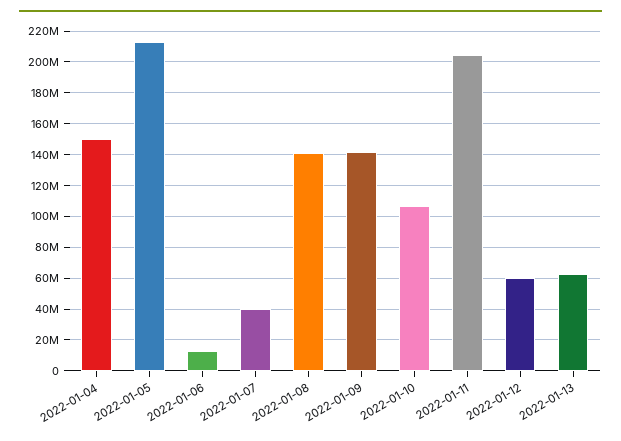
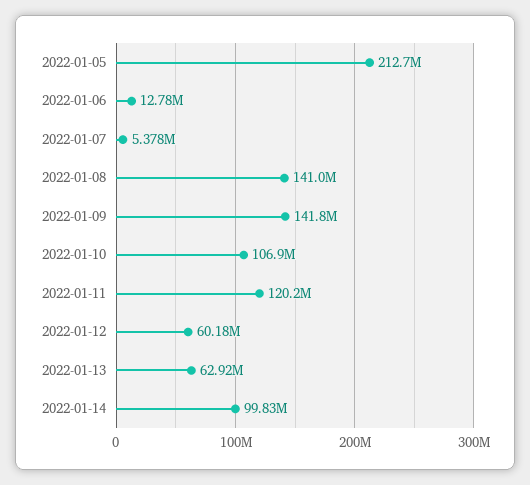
2022-01-04: 150000000 -> none
2022-01-07: 40000000 -> 5378000
2022-01-11: 205000000 -> 120200000
2022-01-14: none -> 99830000

